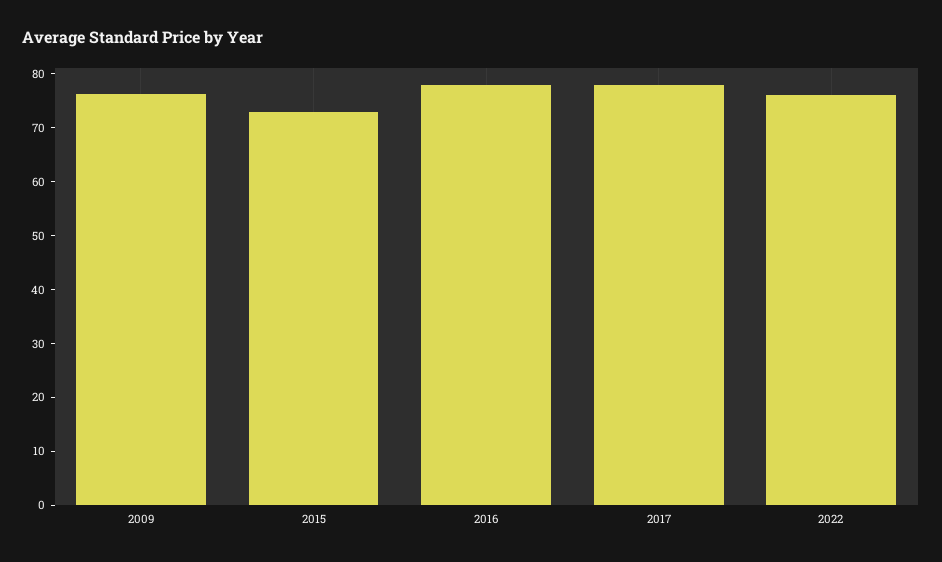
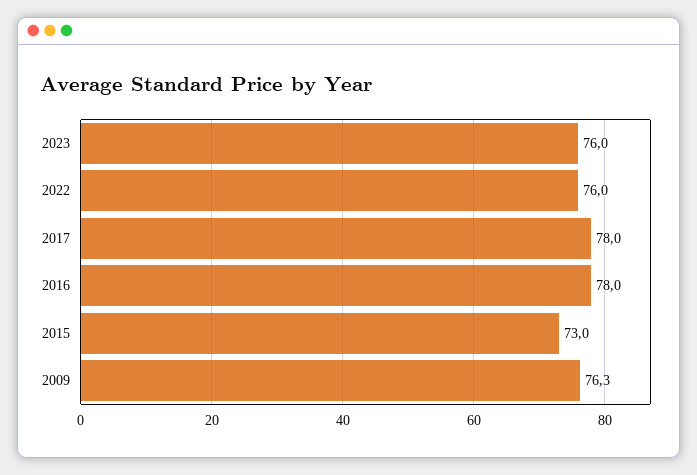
2023: none -> 76

